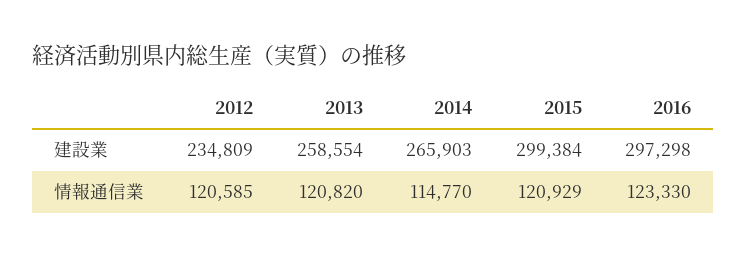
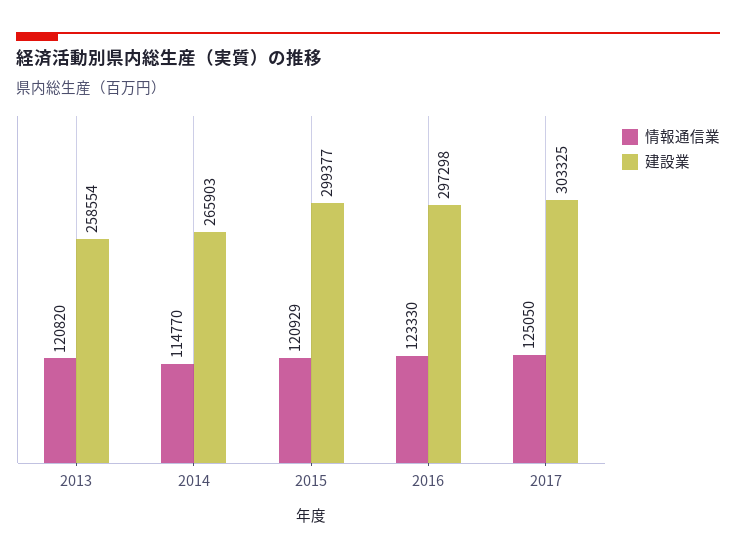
建設業, 2012: 234809 -> none
建設業, 2015: 299384 -> 299377
情報通信業, 2012: 120585 -> none
情報通信業, 2017: none -> 125050
建設業, 2017: none -> 303325

